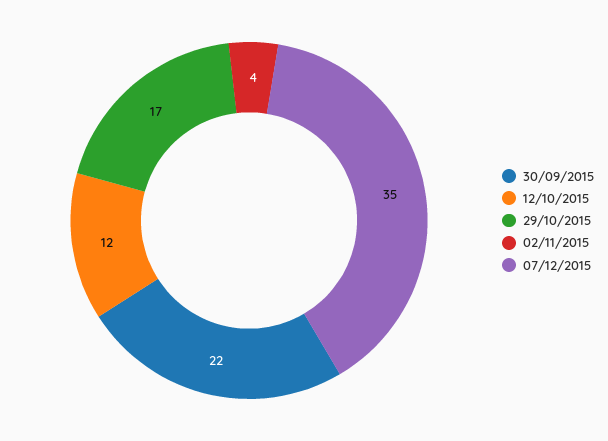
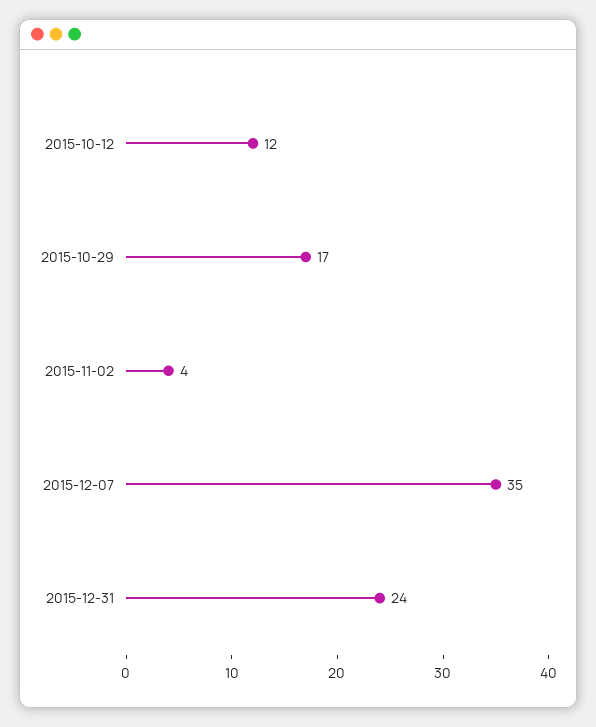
30/09/2015: 22 -> none
2015-12-31: none -> 24

